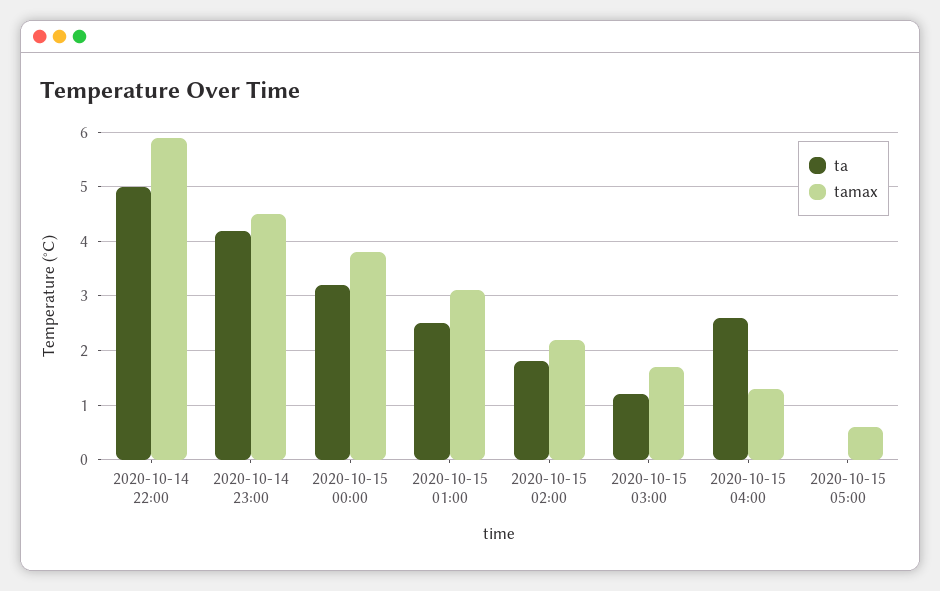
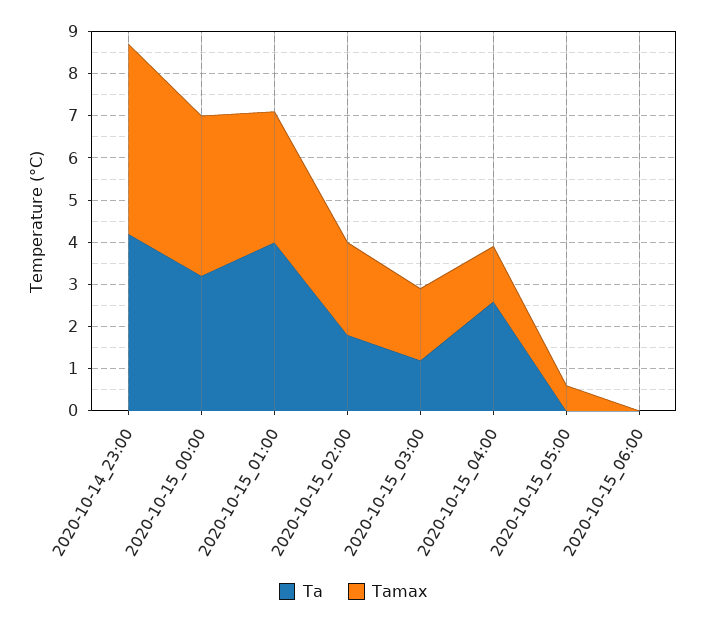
ta, 2020-10-14 22:00: 5 -> none
tamax, 2020-10-14 22:00: 6 -> none
ta, 2020-10-15 01:00: 2.5 -> 4
ta, 2020-10-15_06:00: none -> 0
tamax, 2020-10-15_06:00: none -> 0

